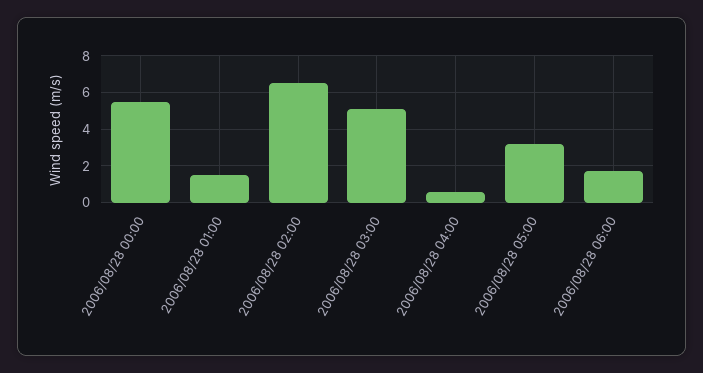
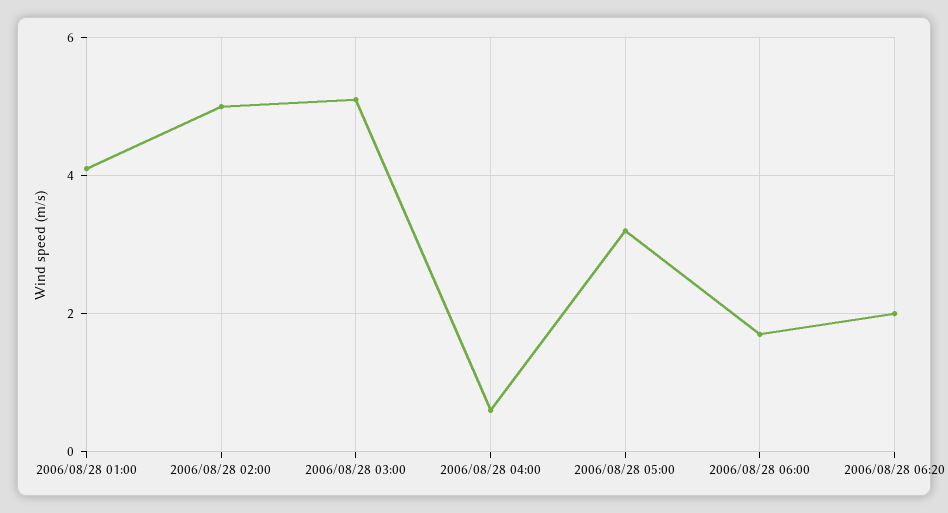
2006/08/28 00:00: 5.5 -> none
2006/08/28 01:00: 1.5 -> 4
2006/08/28 02:00: 6.5 -> 5
2006/08/28 06:20: none -> 2

